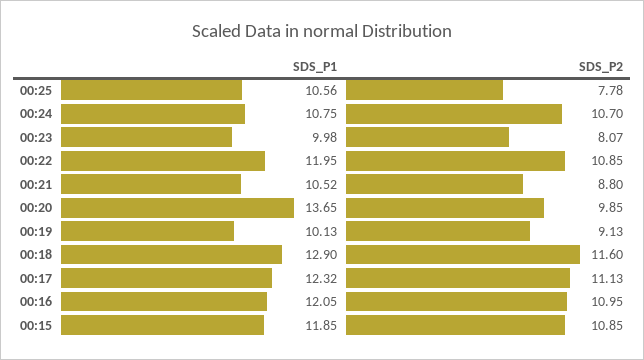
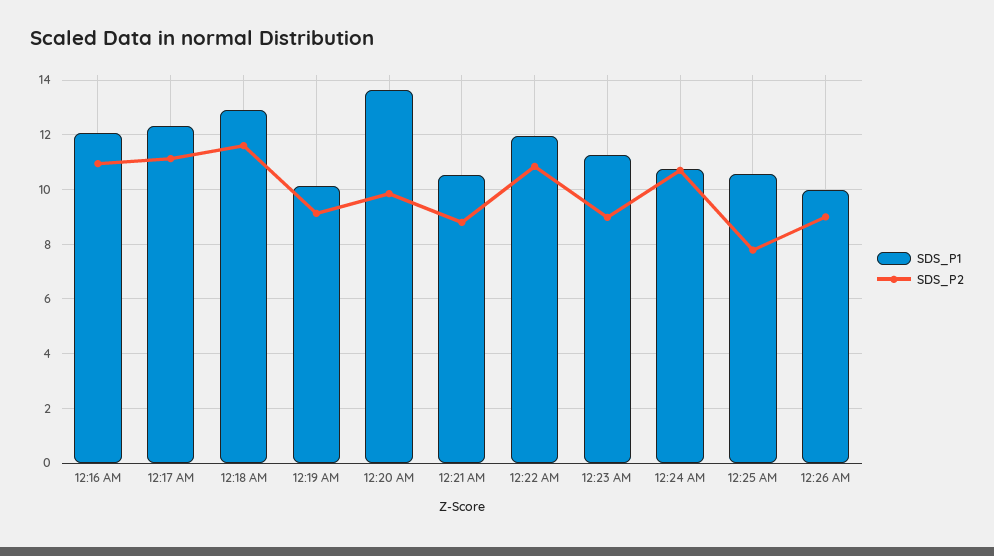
SDS_P1, 00:23: 9.98 -> 11.25
SDS_P2, 00:23: 8.07 -> 9
SDS_P1, 00:15: 11.85 -> none
SDS_P2, 00:15: 10.85 -> none
SDS_P1, 12:26 AM: none -> 10
SDS_P2, 12:26 AM: none -> 9

